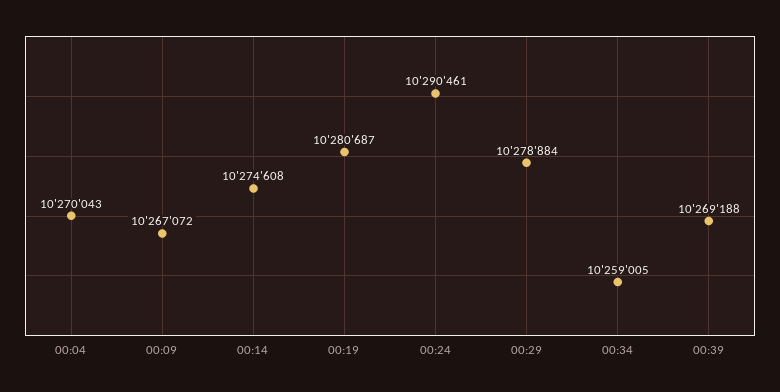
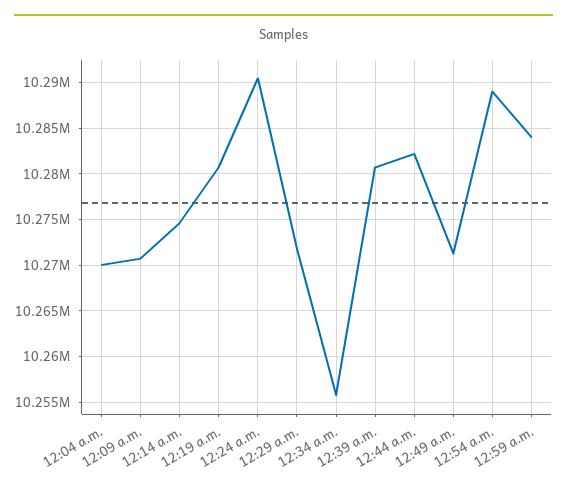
00:09: 10267072 -> 10271000
00:29: 10278884 -> 10272000
00:34: 10259005 -> 10256000
00:39: 10269188 -> 10281000
12:44 a.m.: none -> 10282000
12:49 a.m.: none -> 10271000
12:54 a.m.: none -> 10289000
12:59 a.m.: none -> 10284000

